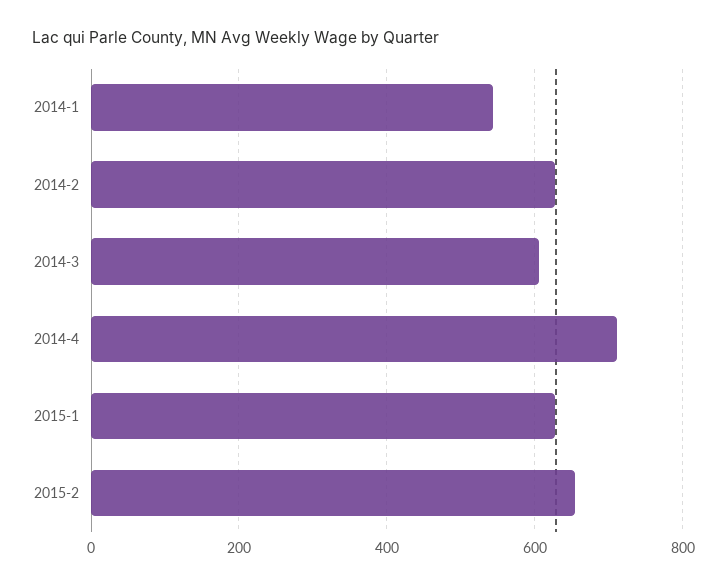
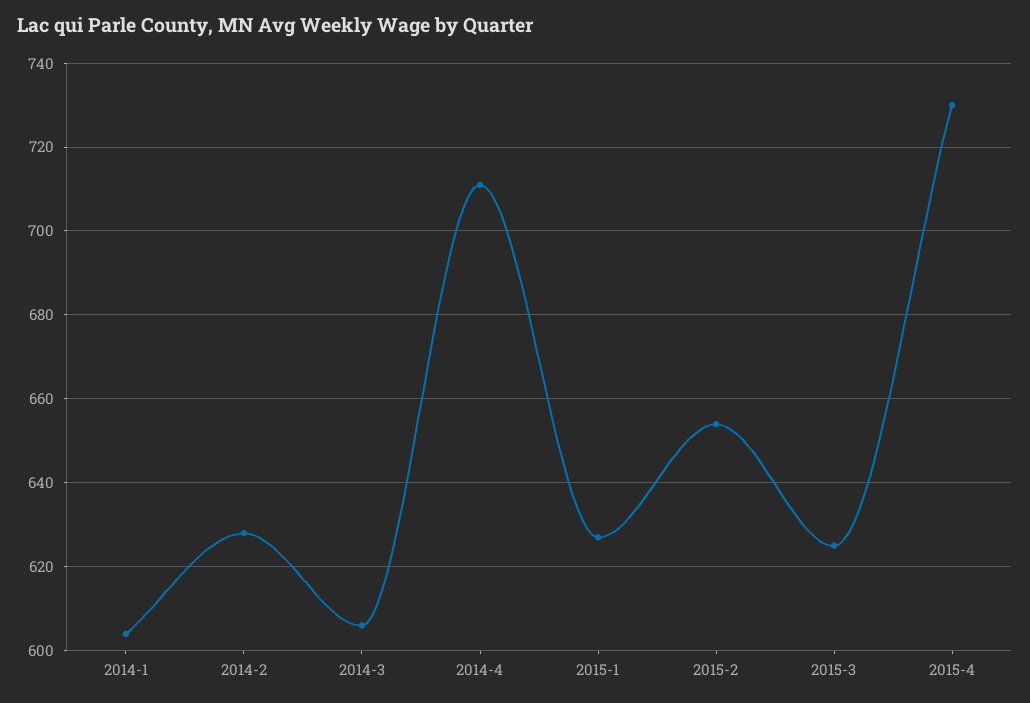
2014-1: 540 -> 605
2015-3: none -> 625
2015-4: none -> 730

